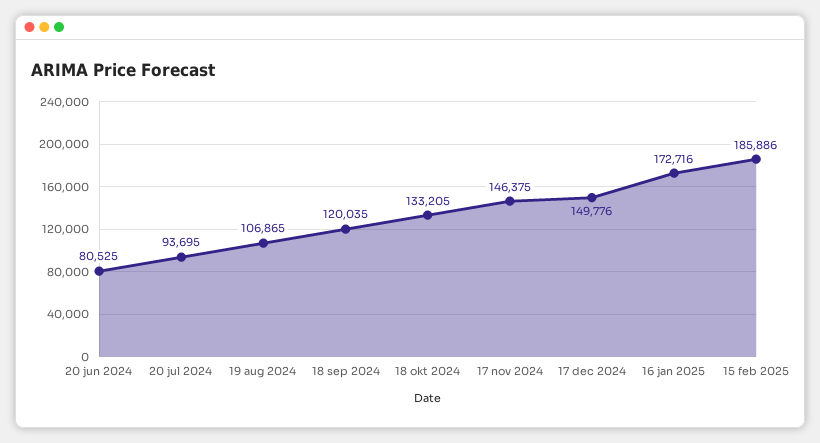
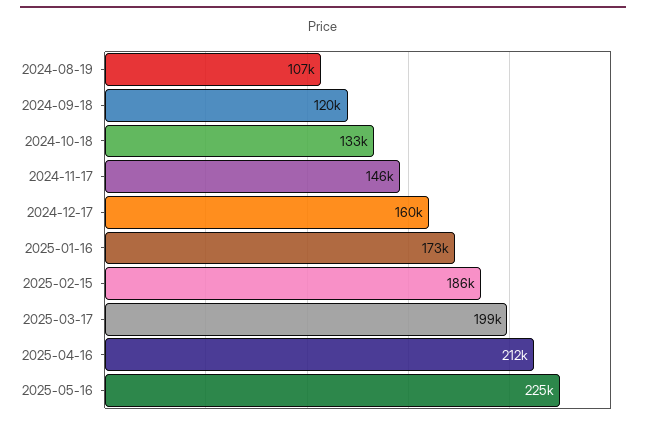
20 jun 2024: 80525 -> none
20 jul 2024: 93695 -> none
17 dec 2024: 149776 -> 160000
2025-03-17: none -> 199000
2025-04-16: none -> 212000
2025-05-16: none -> 225000

